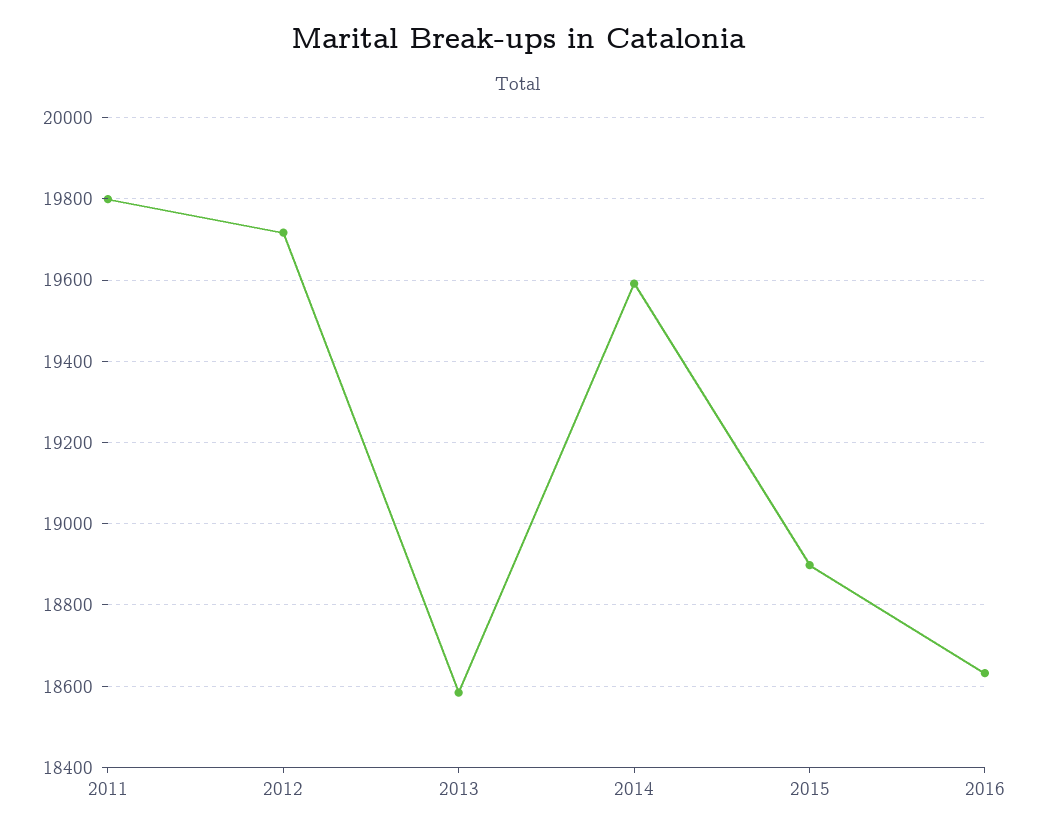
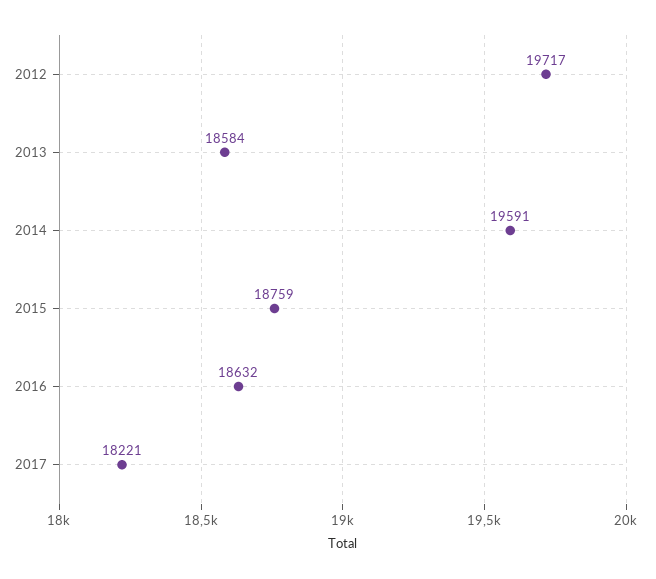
2011: 19800 -> none
2015: 18900 -> 18759
2017: none -> 18221

